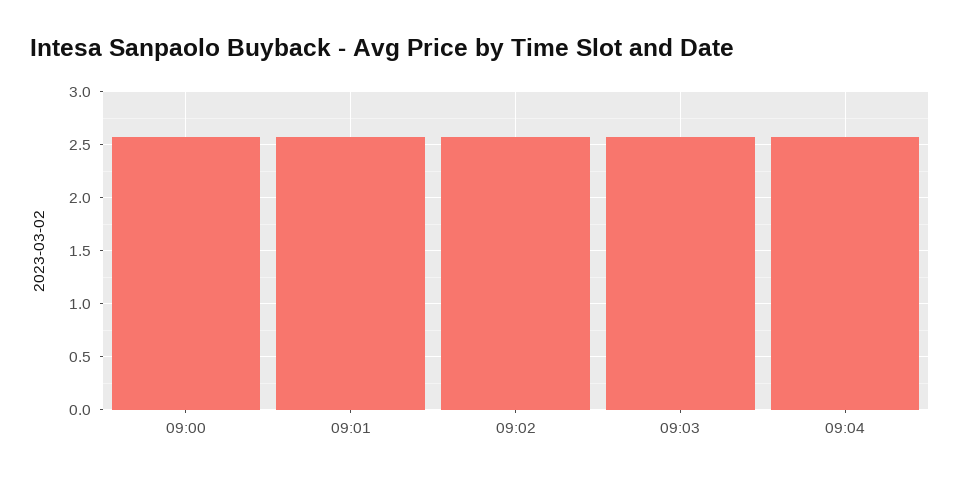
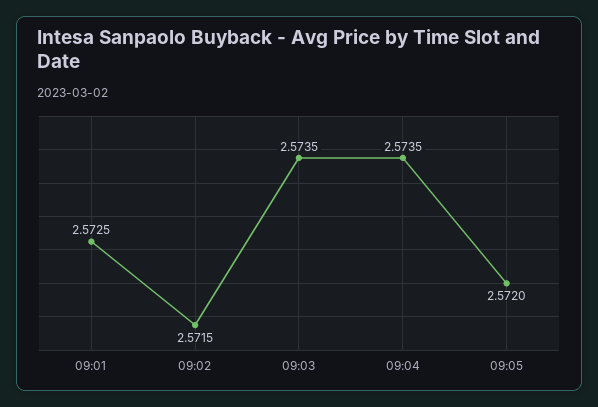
09:00: 2.6 -> none
09:05: none -> 2.572

